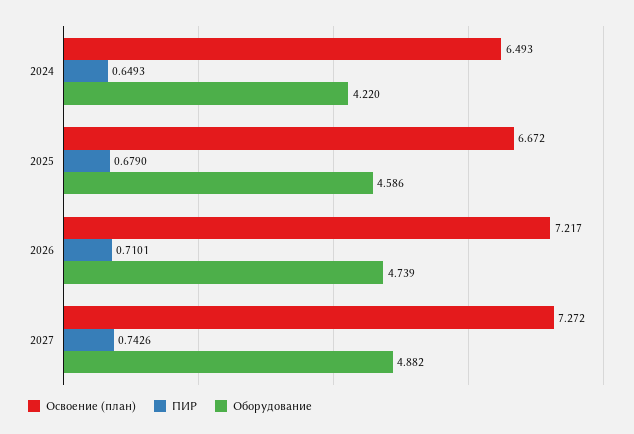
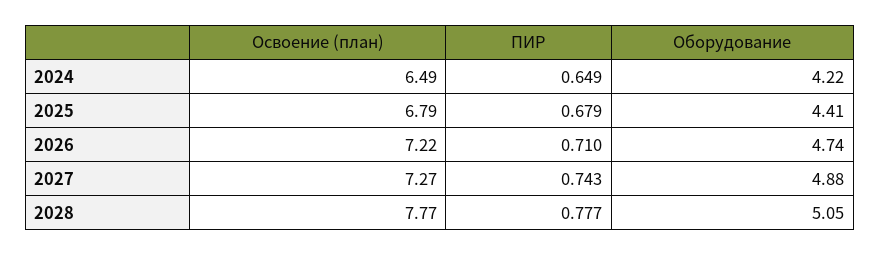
Освоение (план), 2025: 6.672 -> 6.79
Оборудование, 2025: 4.586 -> 4.41
Освоение (план), 2028: none -> 7.77
ПИР, 2028: none -> 0.777
Оборудование, 2028: none -> 5.05

